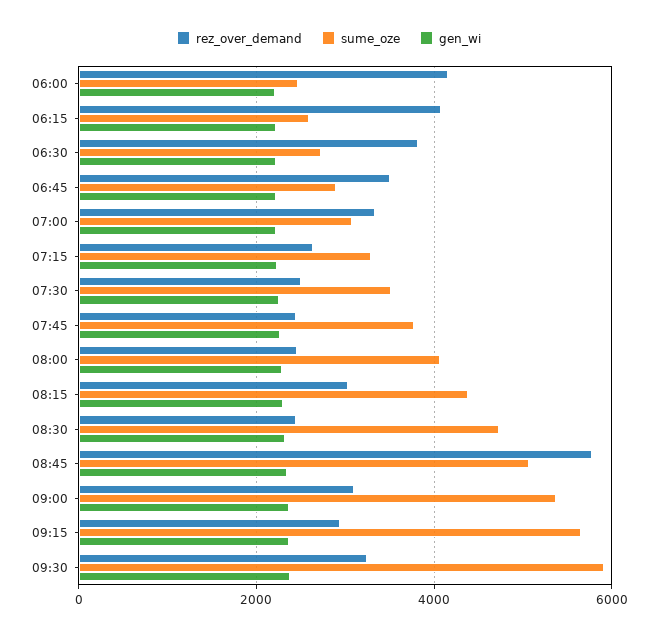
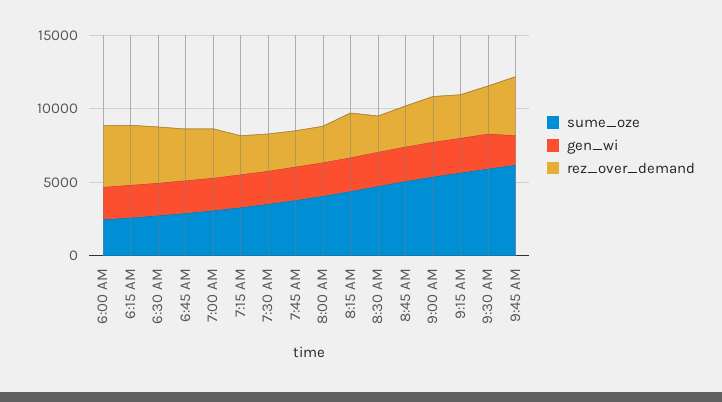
rez_over_demand, 08:45: 5800 -> 3000
sume_oze, 9:45 AM: none -> 6000
gen_wi, 9:45 AM: none -> 2000
rez_over_demand, 9:45 AM: none -> 4000

